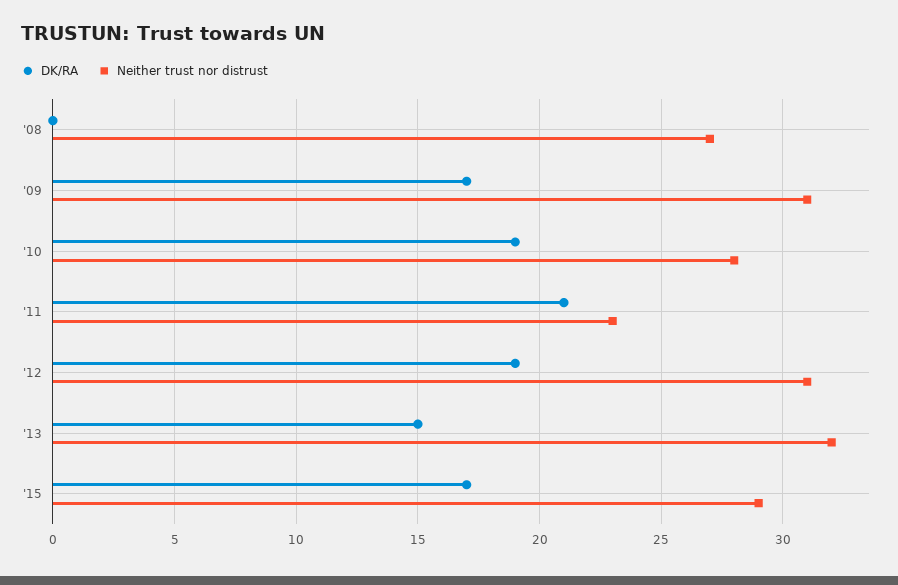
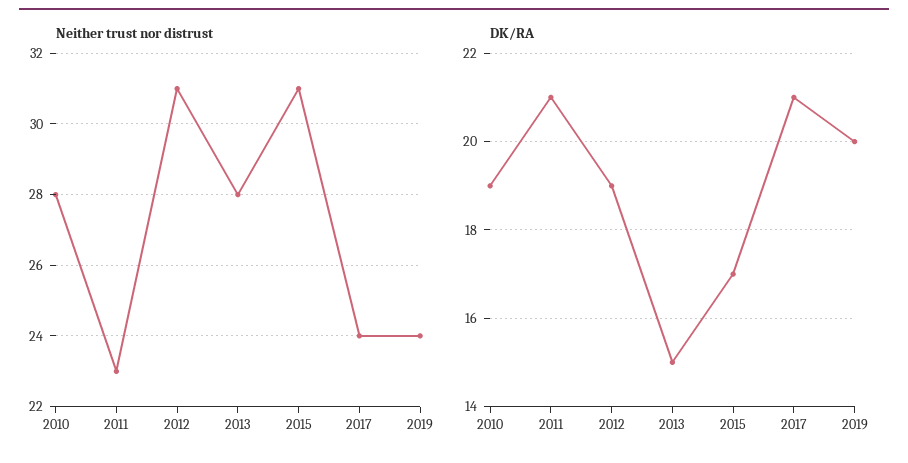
DK/RA, '08: 0 -> none
Neither trust nor distrust, '08: 27 -> none
DK/RA, '09: 17 -> none
Neither trust nor distrust, '09: 31 -> none
Neither trust nor distrust, '13: 32 -> 28
Neither trust nor distrust, '15: 29 -> 31
Neither trust nor distrust, 2017: none -> 24
Neither trust nor distrust, 2019: none -> 24
DK/RA, 2017: none -> 21
DK/RA, 2019: none -> 20

